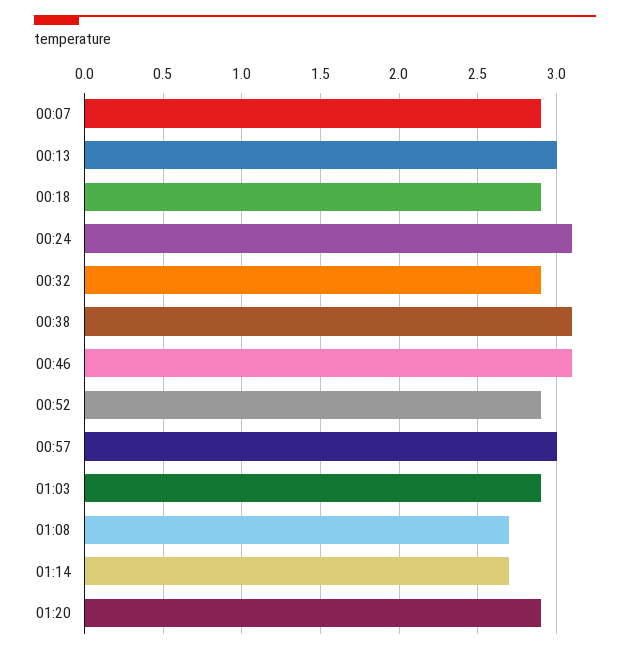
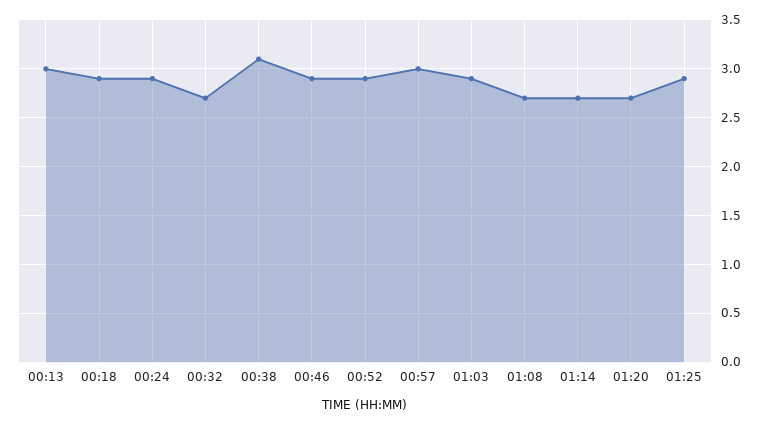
00:07: 2.9 -> none
00:24: 3.1 -> 2.9
00:32: 2.9 -> 2.7
00:46: 3.1 -> 2.9
01:20: 2.9 -> 2.7
01:25: none -> 2.9

